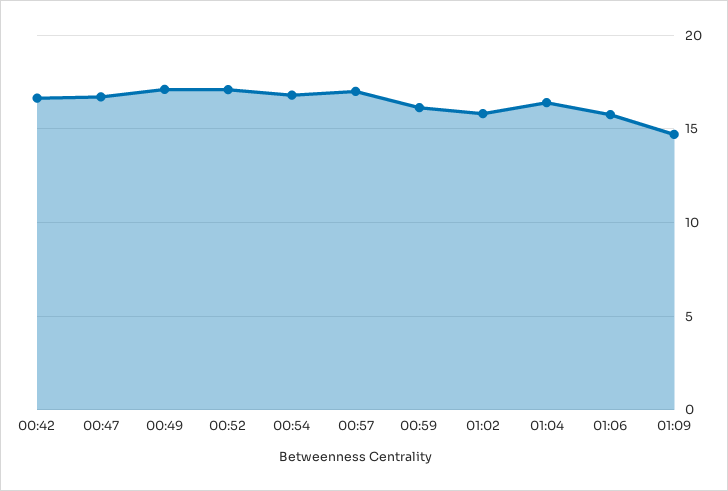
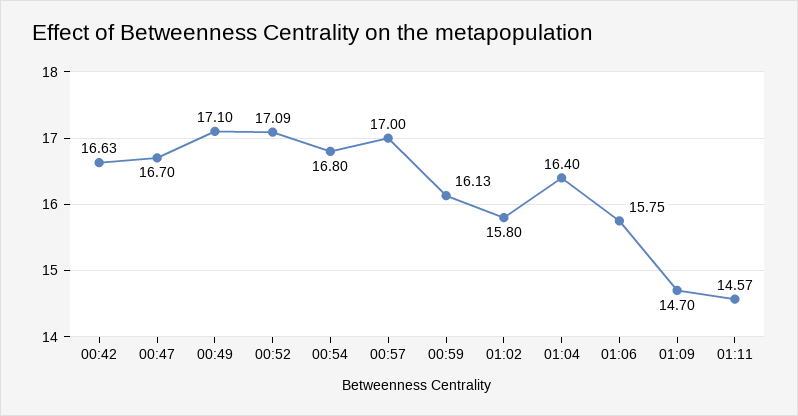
01:11: none -> 14.57

